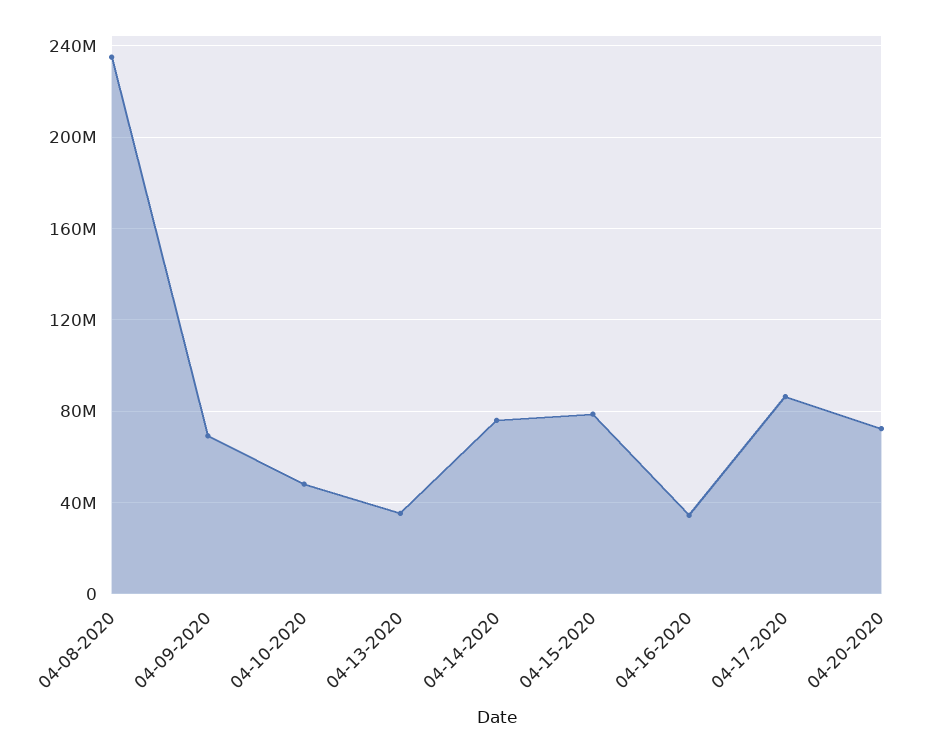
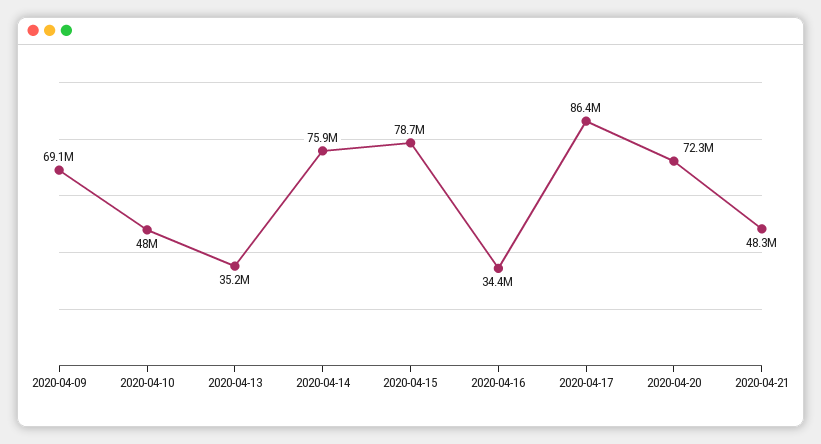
04-08-2020: 235000000 -> none
2020-04-21: none -> 48300000

